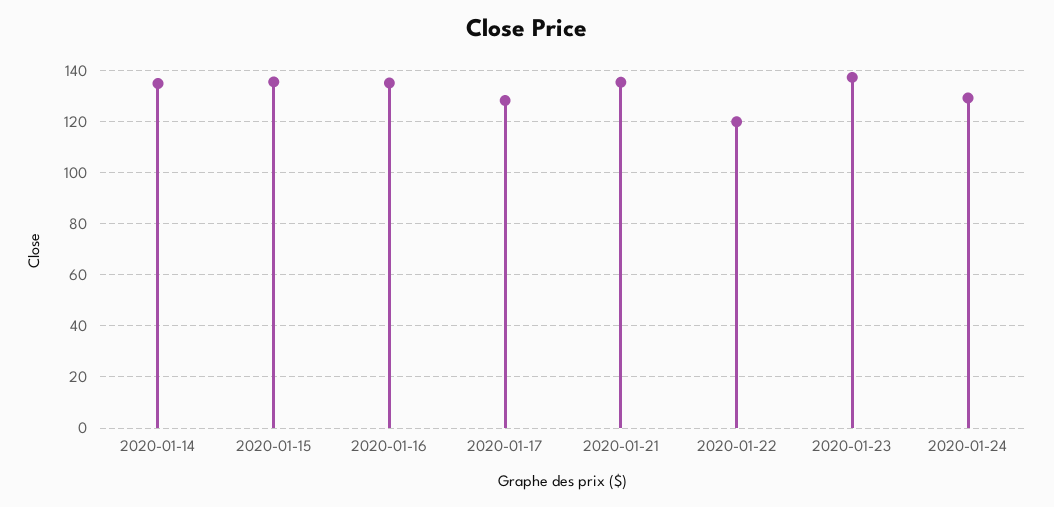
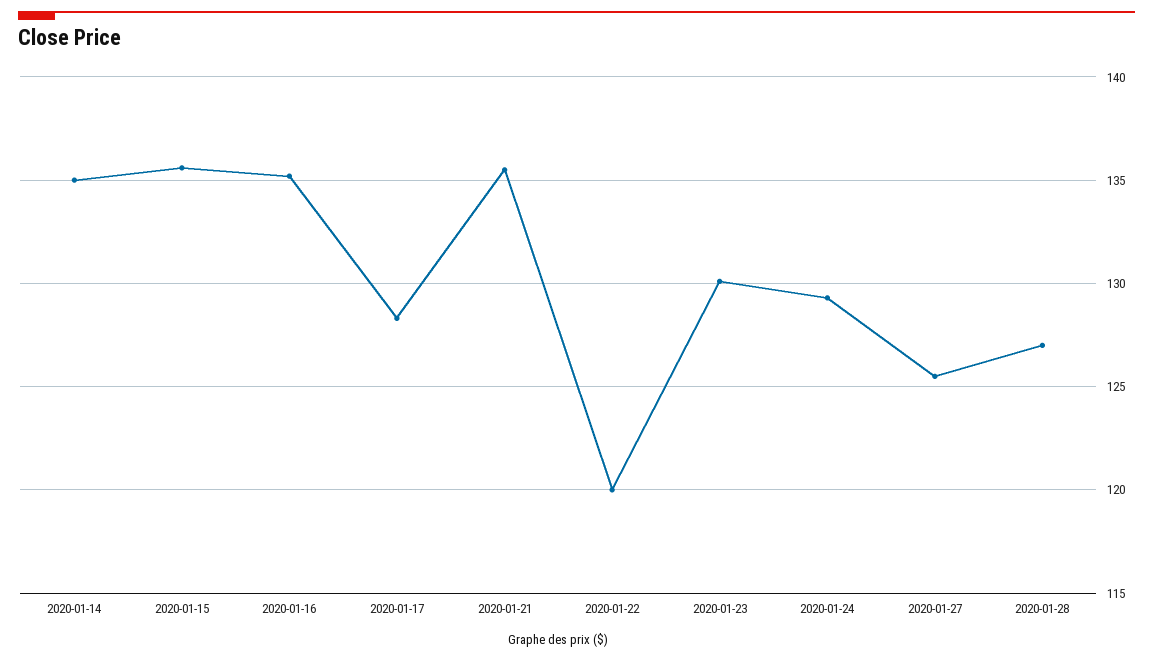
2020-01-23: 137.5 -> 130
2020-01-27: none -> 125.5
2020-01-28: none -> 127

